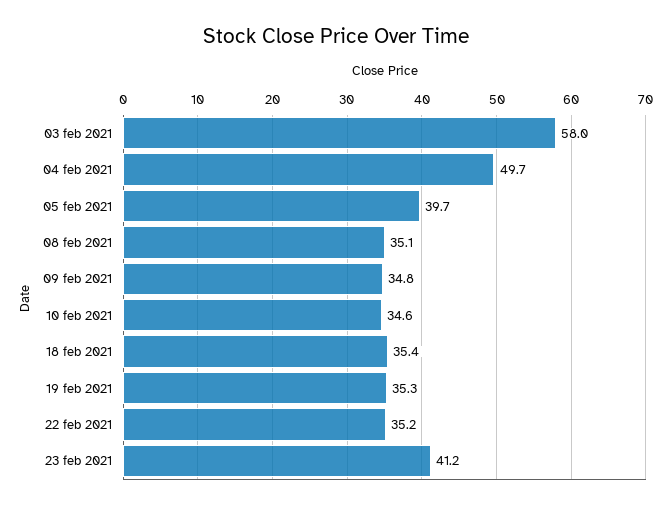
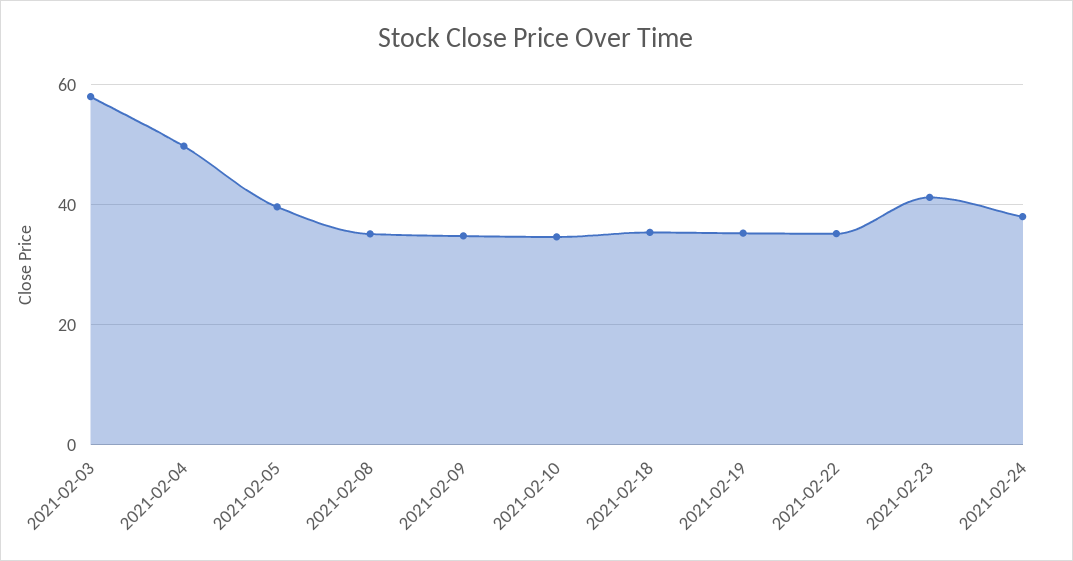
2021-02-24: none -> 38

